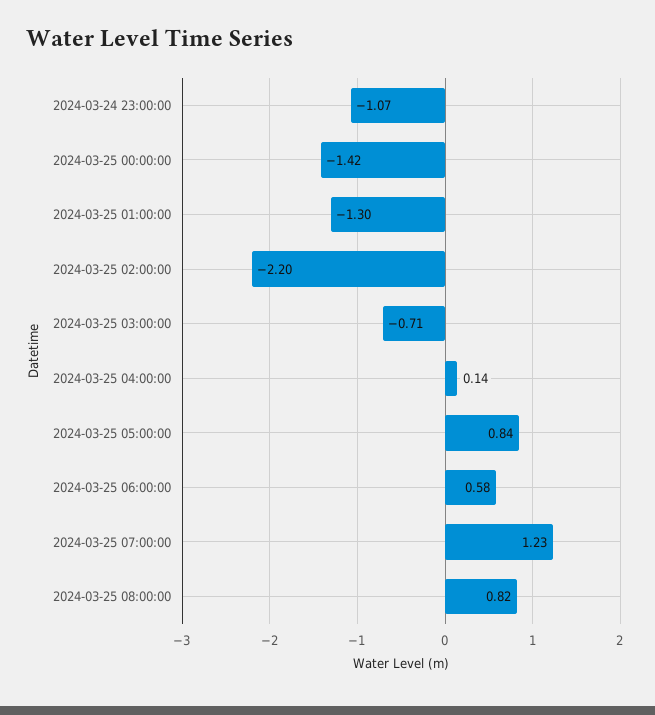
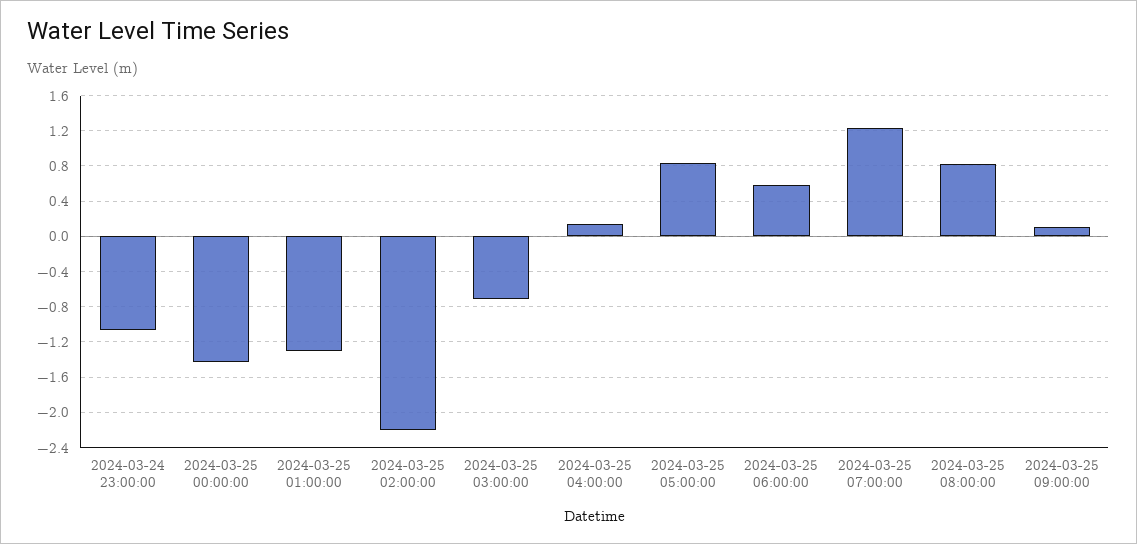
2024-03-25 09:00:00: none -> 0.1

